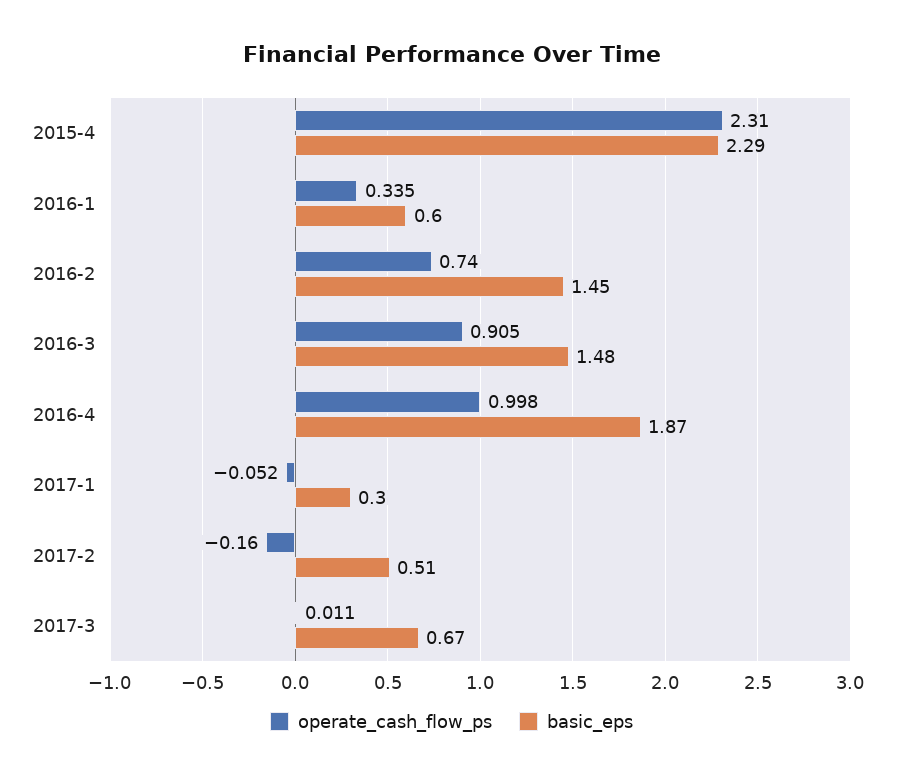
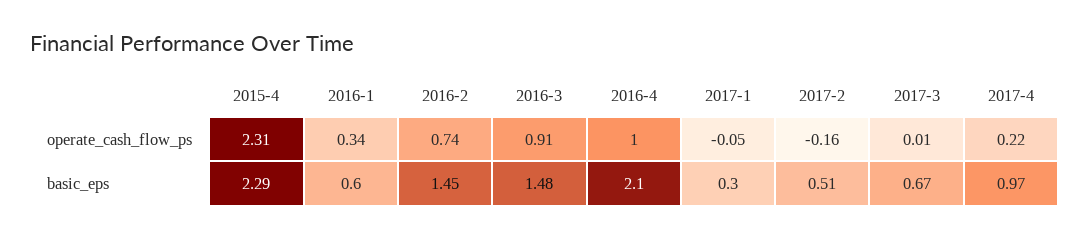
basic_eps, 2016-4: 1.87 -> 2.1
operate_cash_flow_ps, 2017-4: none -> 0.22
basic_eps, 2017-4: none -> 0.97

